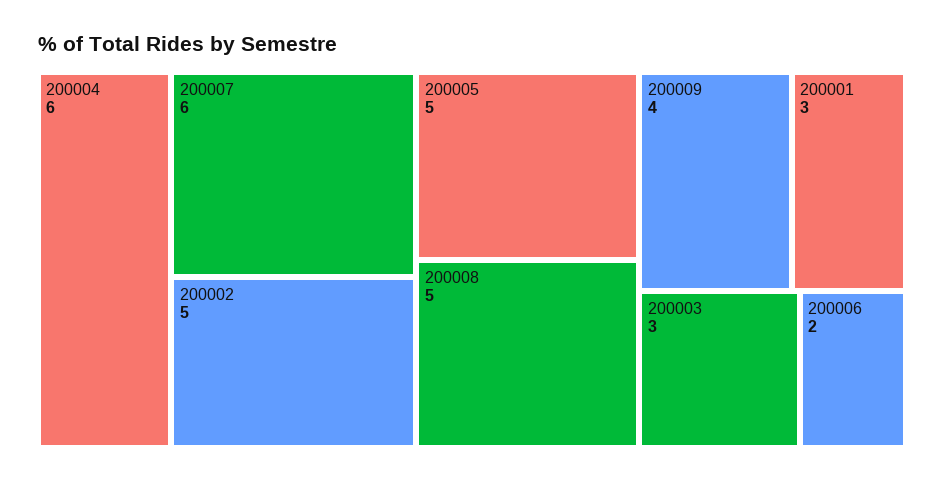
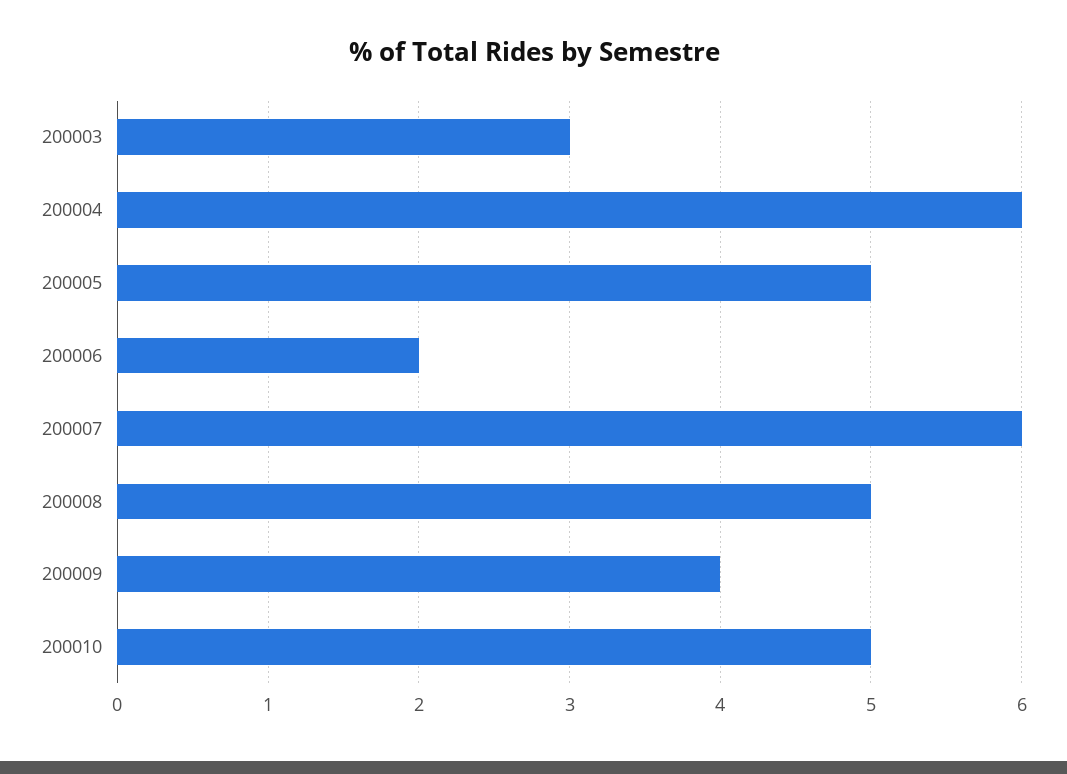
200002: 5 -> none
200001: 3 -> none
200010: none -> 5

